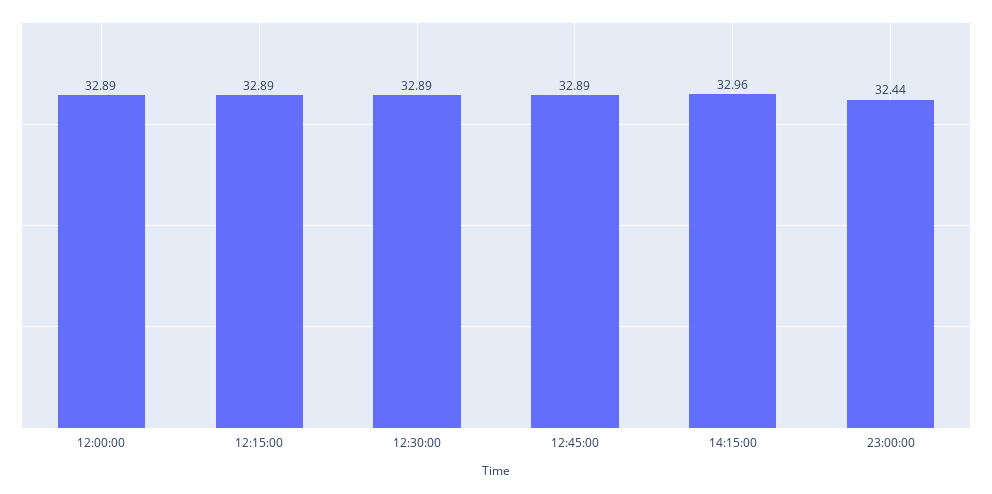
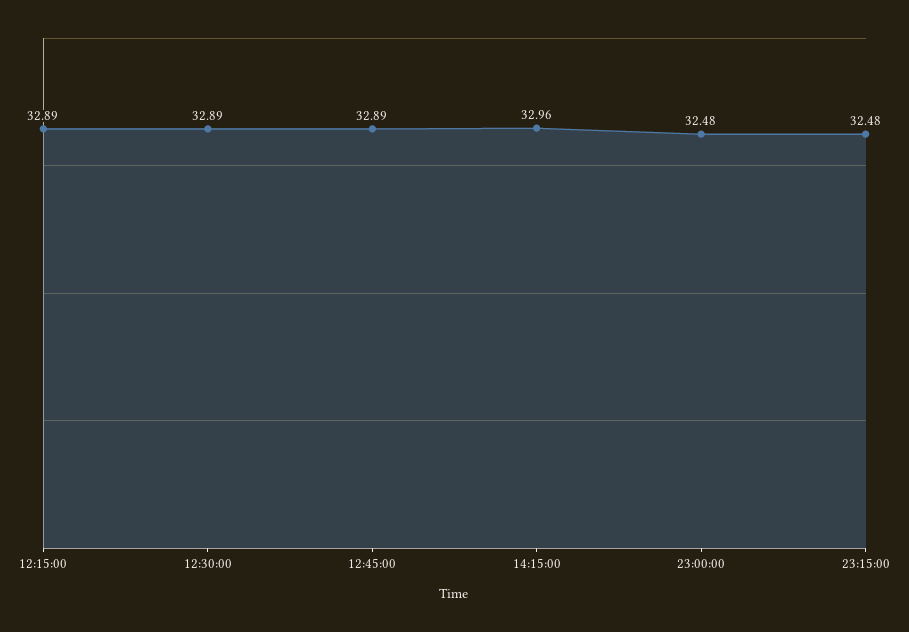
12:00:00: 32.89 -> none
23:00:00: 32.44 -> 32.48
23:15:00: none -> 32.48

